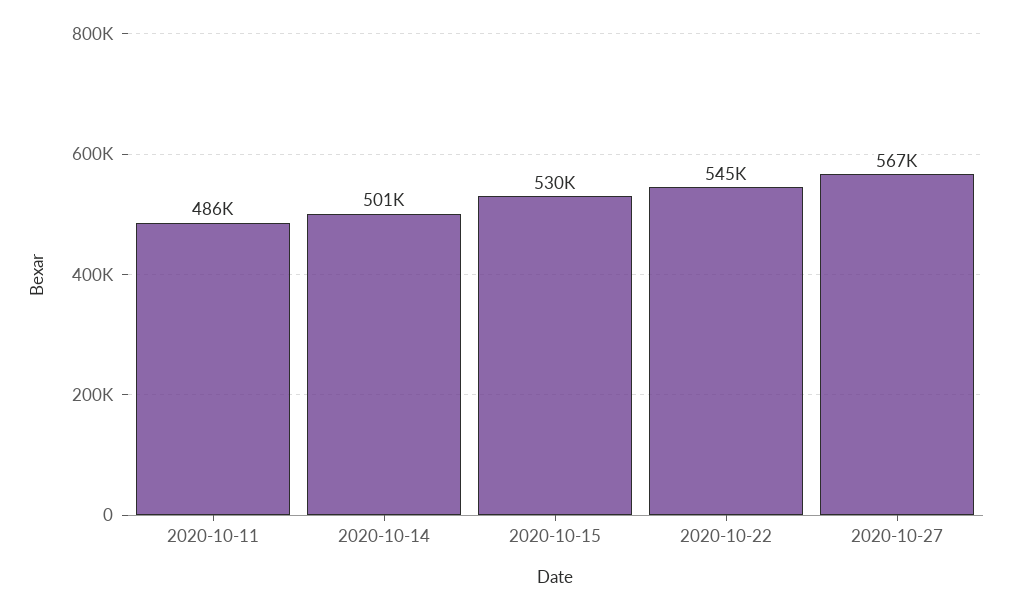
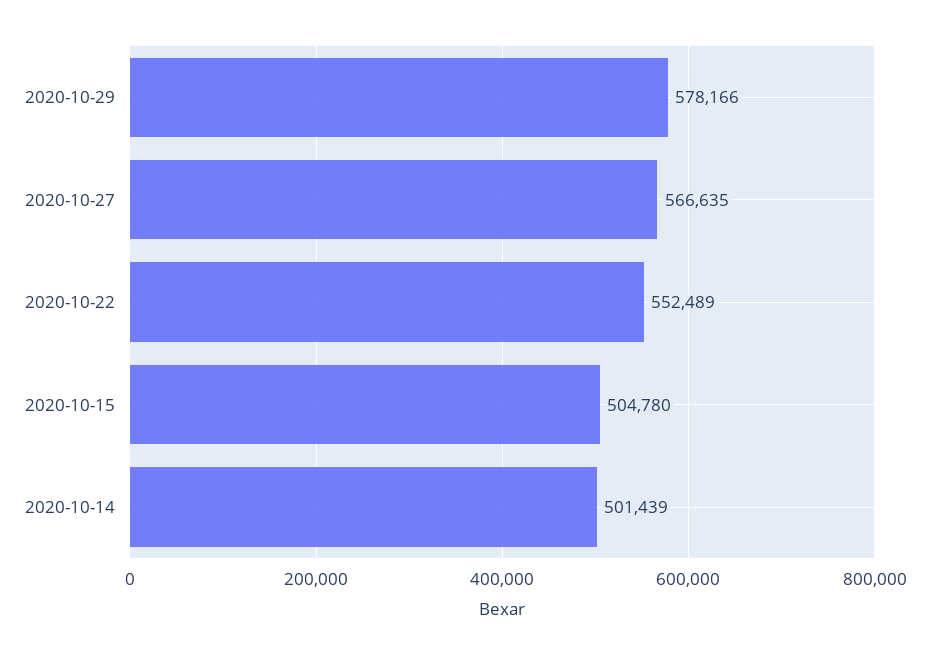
2020-10-11: 486000 -> none
2020-10-15: 530000 -> 504780
2020-10-22: 545000 -> 552489
2020-10-29: none -> 578166

